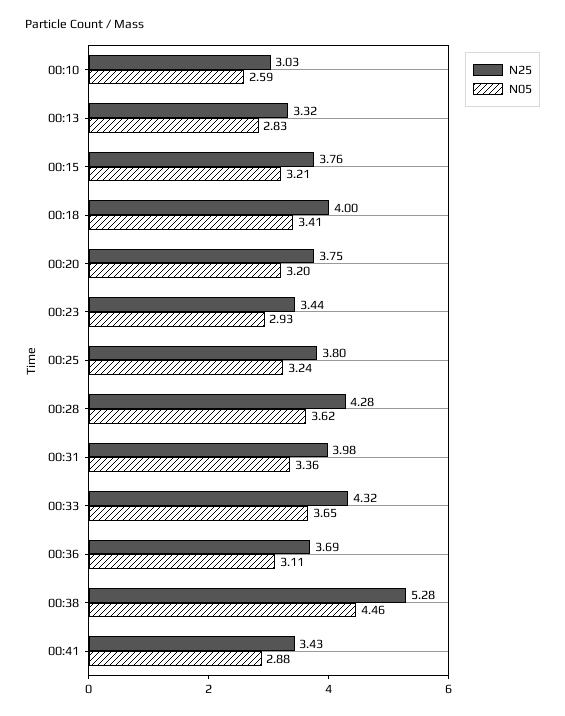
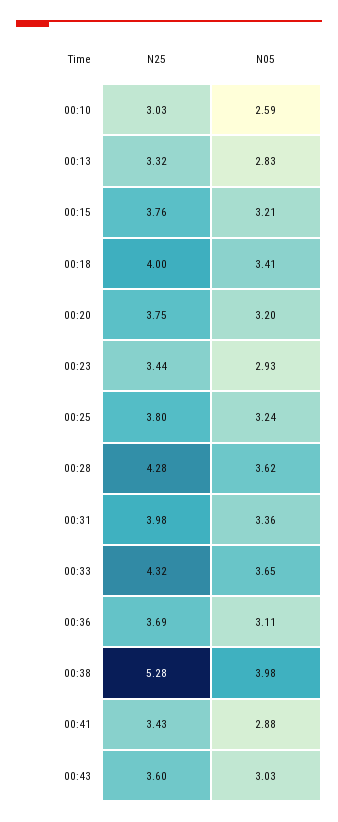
N05, 00:38: 4.46 -> 3.98
N25, 00:43: none -> 3.6
N05, 00:43: none -> 3.03

